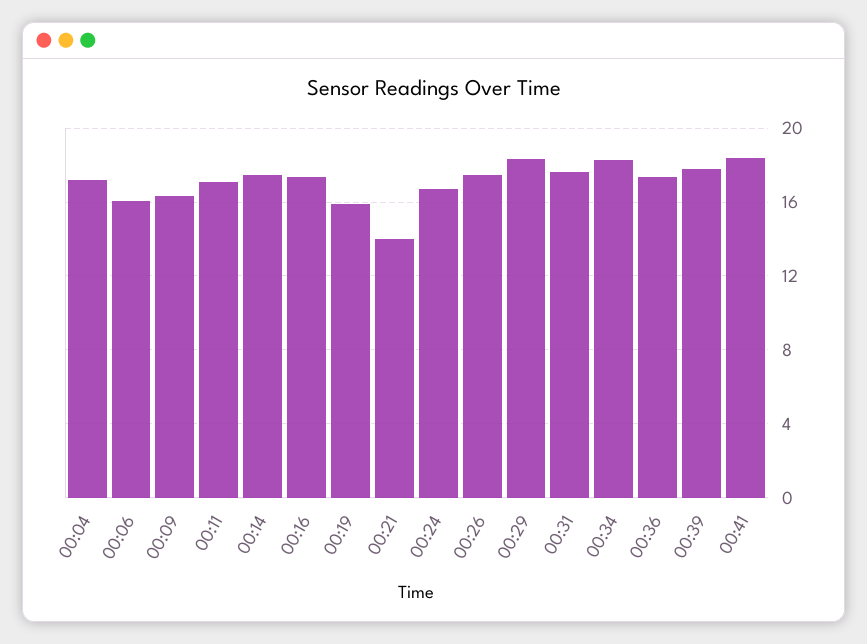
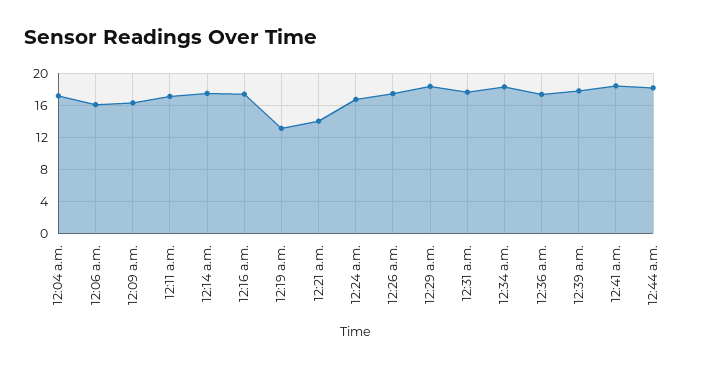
00:19: 16 -> 13
12:44 a.m.: none -> 18

